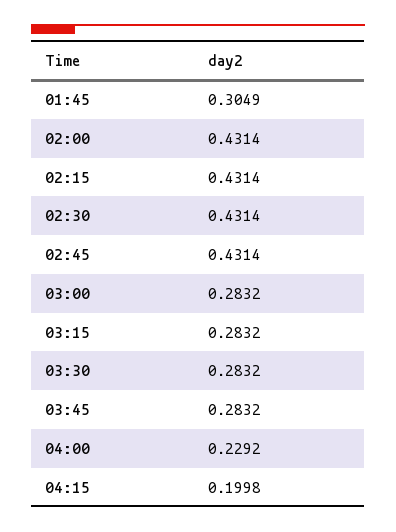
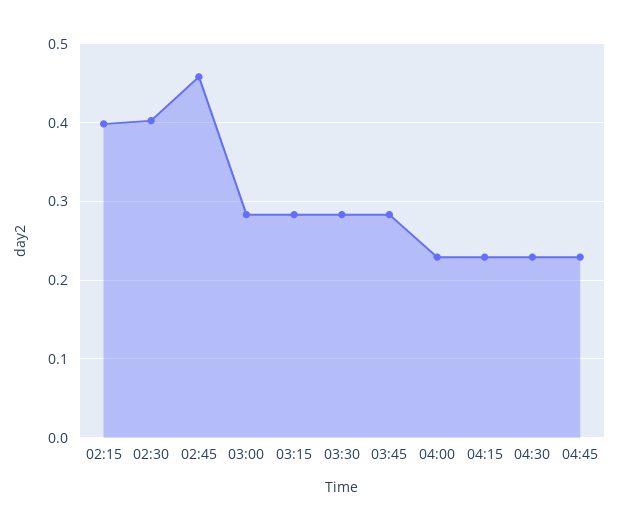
01:45: 0.3049 -> none
02:00: 0.4314 -> none
02:15: 0.4314 -> 0.4
02:30: 0.4314 -> 0.4
02:45: 0.4314 -> 0.46
04:15: 0.1998 -> 0.23
04:30: none -> 0.23
04:45: none -> 0.23

